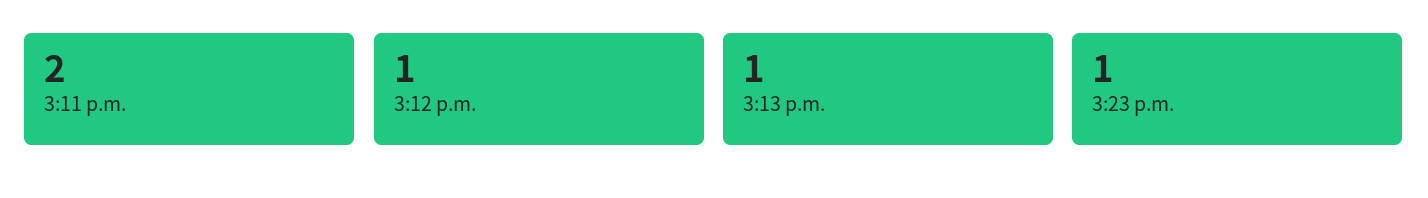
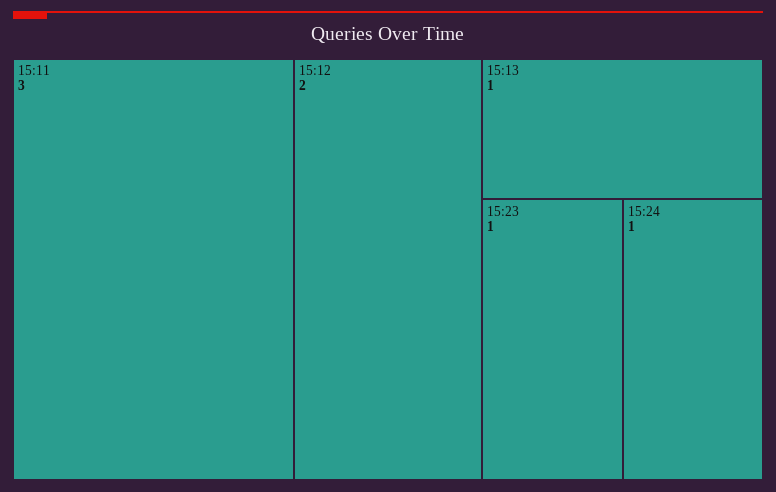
3:11 p.m.: 2 -> 3
3:12 p.m.: 1 -> 2
15:24: none -> 1

